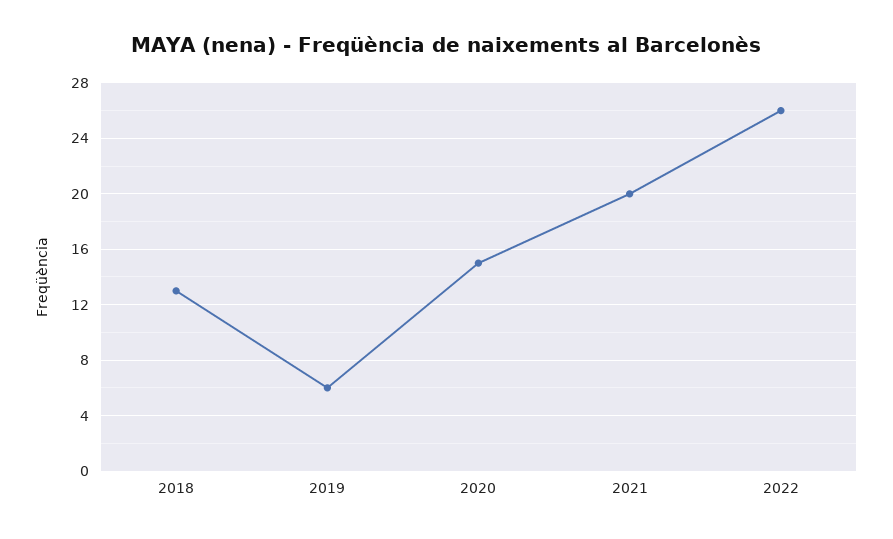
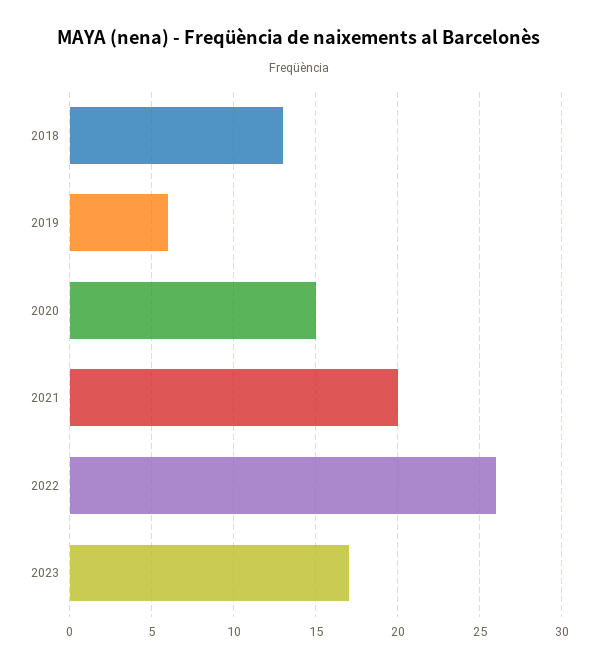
2023: none -> 17

